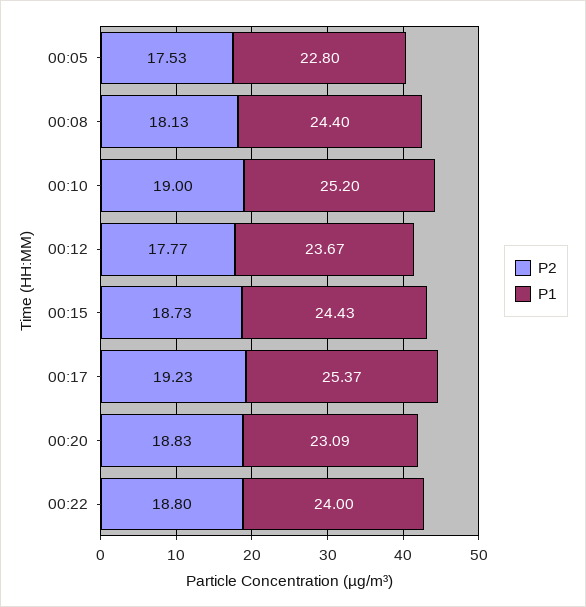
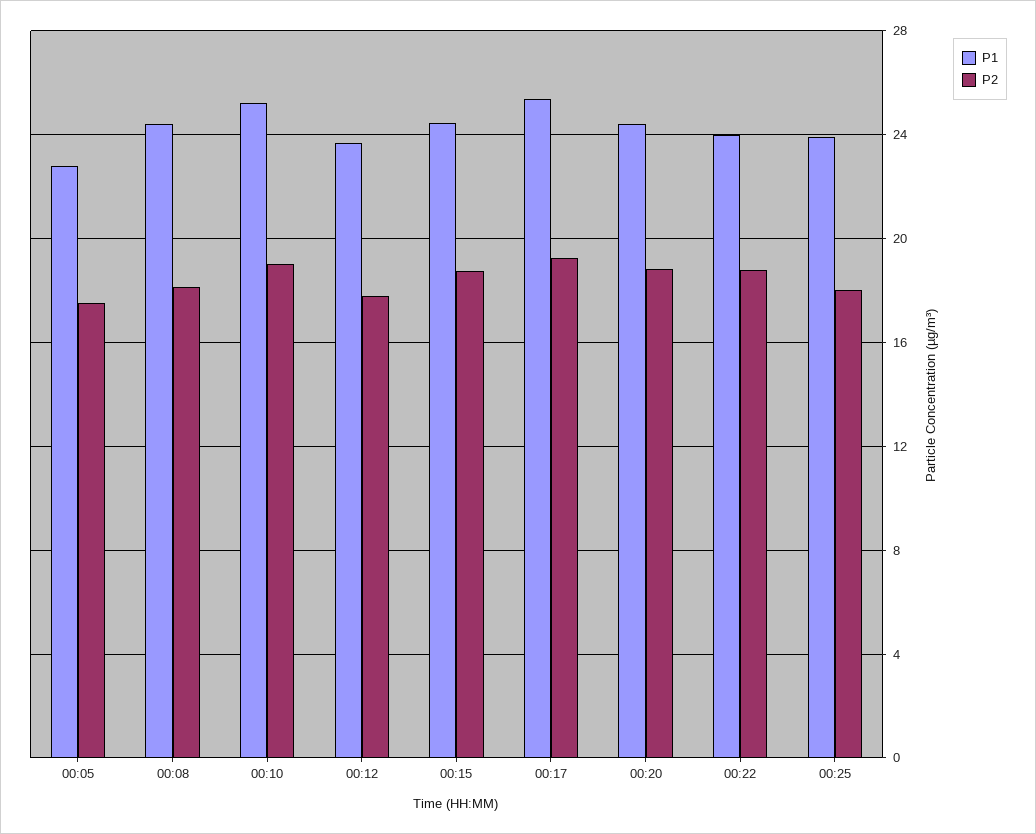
P1, 00:20: 23.09 -> 24.5
P1, 00:25: none -> 24
P2, 00:25: none -> 18

